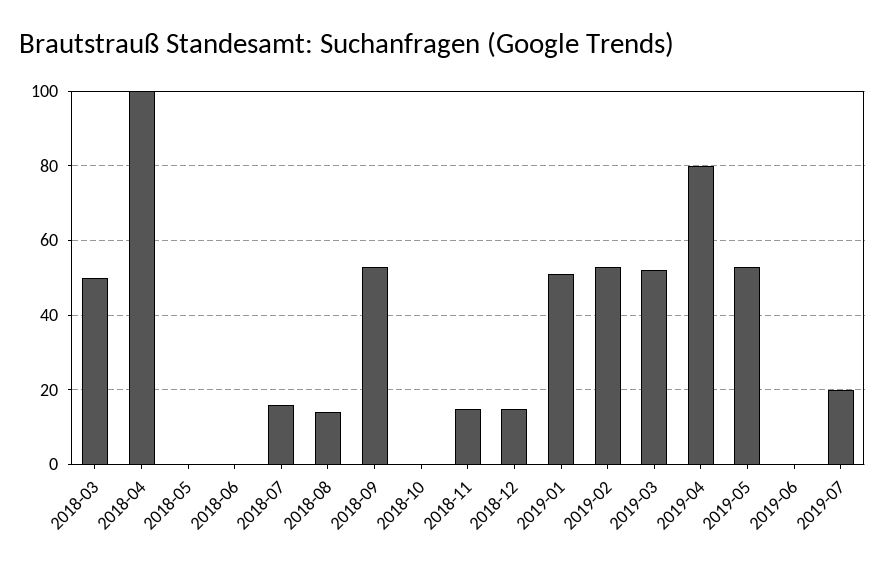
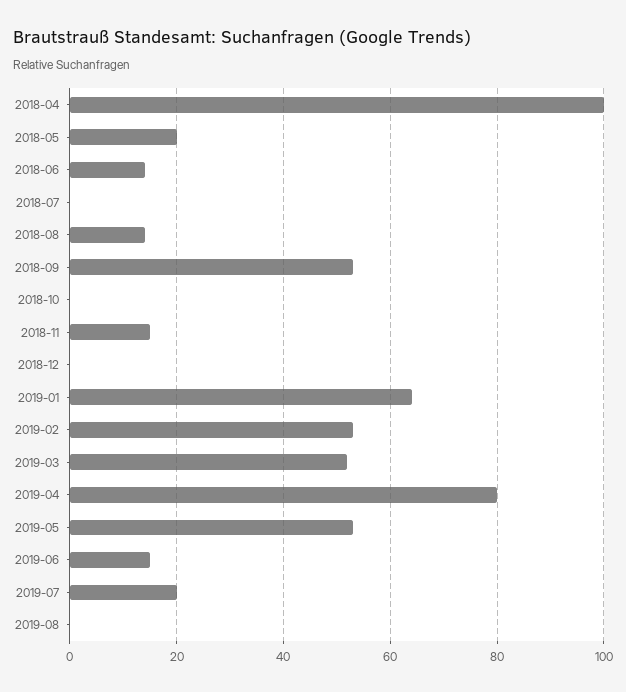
2018-03: 50 -> none
2018-05: 0 -> 20
2018-06: 0 -> 15
2018-07: 15 -> 0
2018-12: 15 -> 0
2019-01: 50 -> 65
2019-06: 0 -> 15
2019-08: none -> 0

